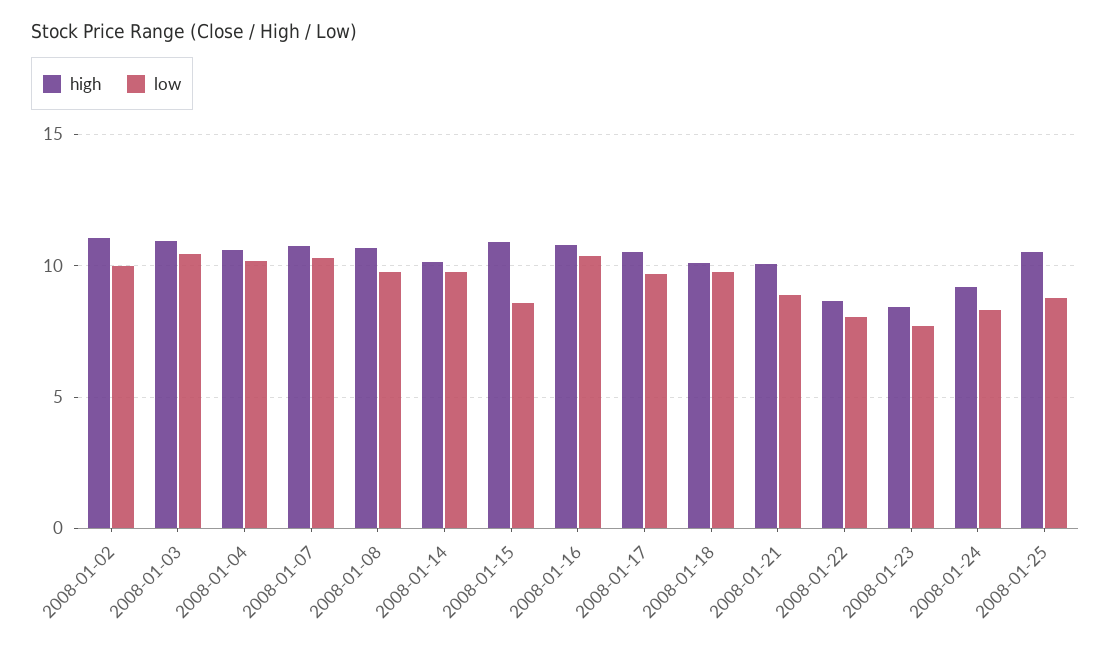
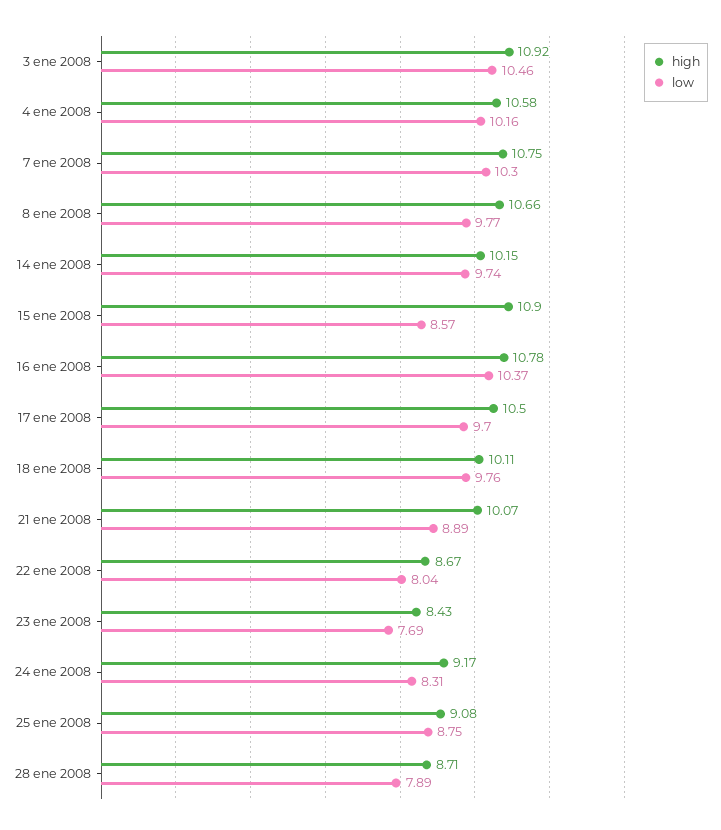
high, 2008-01-02: 11 -> none
low, 2008-01-02: 10 -> none
high, 2008-01-25: 10.5 -> 9.08
high, 28 ene 2008: none -> 8.71
low, 28 ene 2008: none -> 7.89

